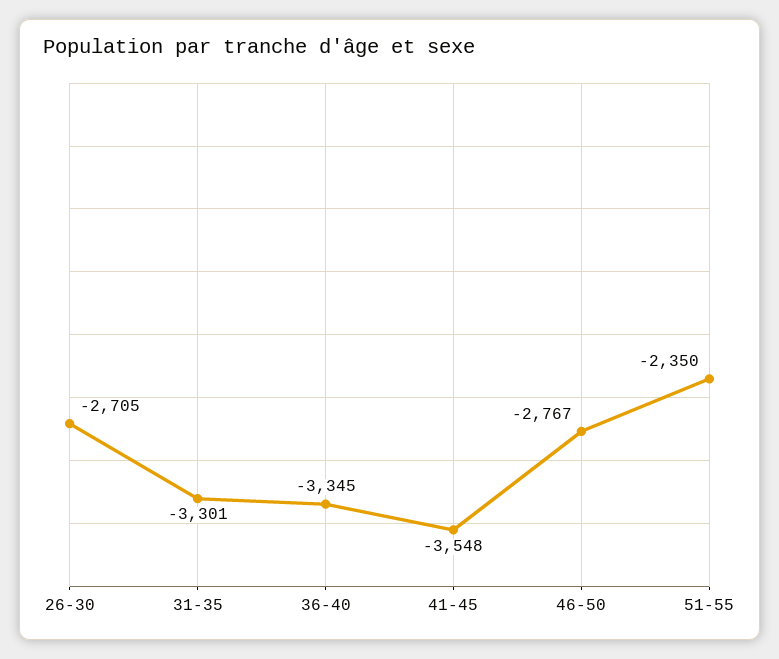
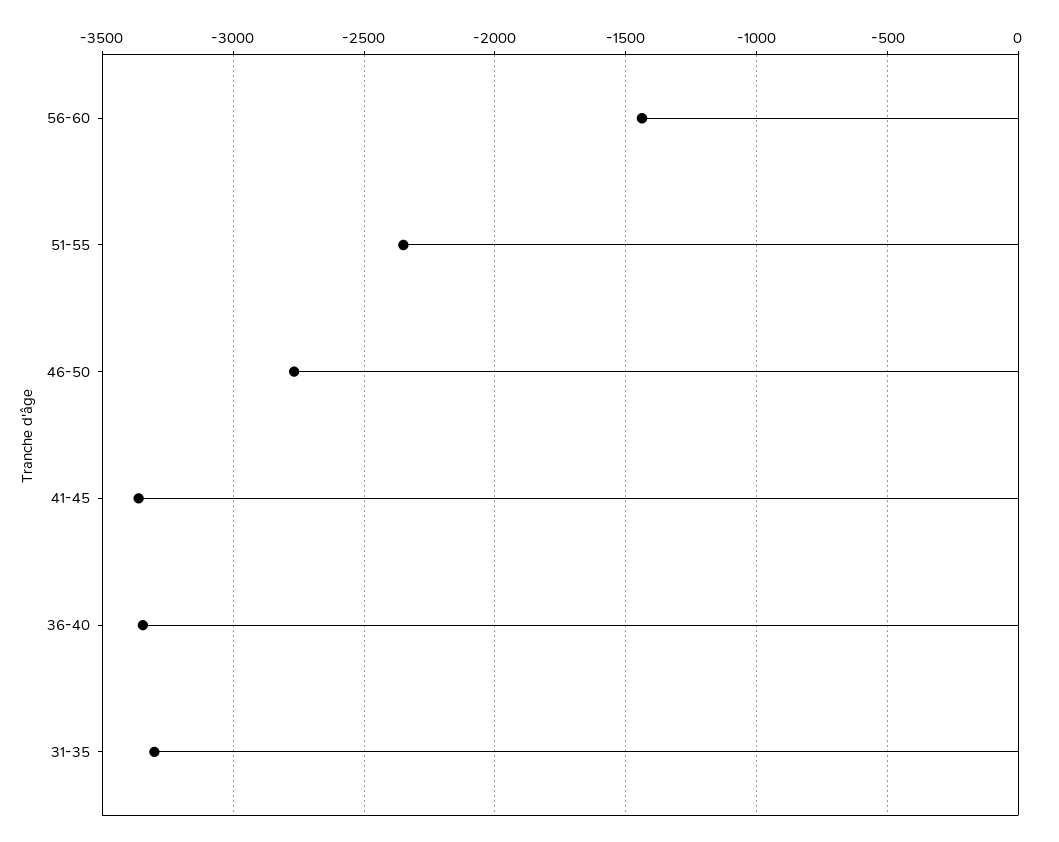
26-30: -2705 -> none
41-45: -3548 -> -3350
56-60: none -> -1450

